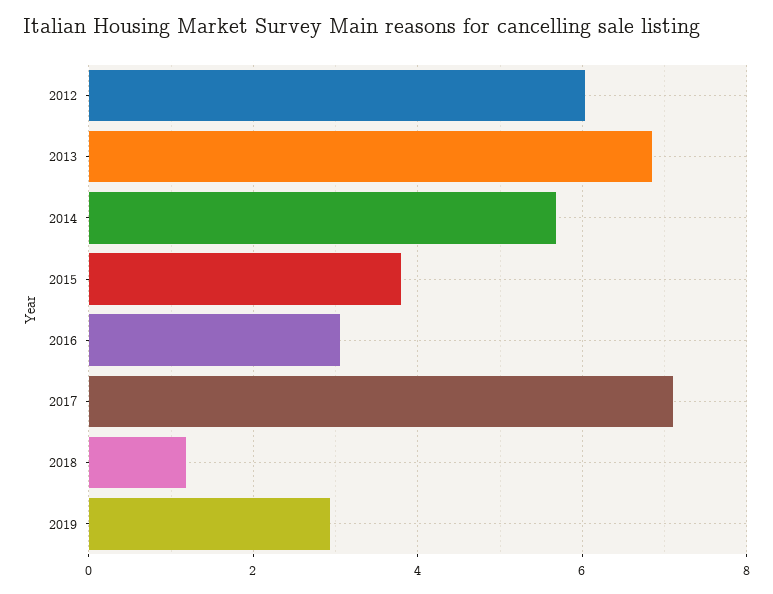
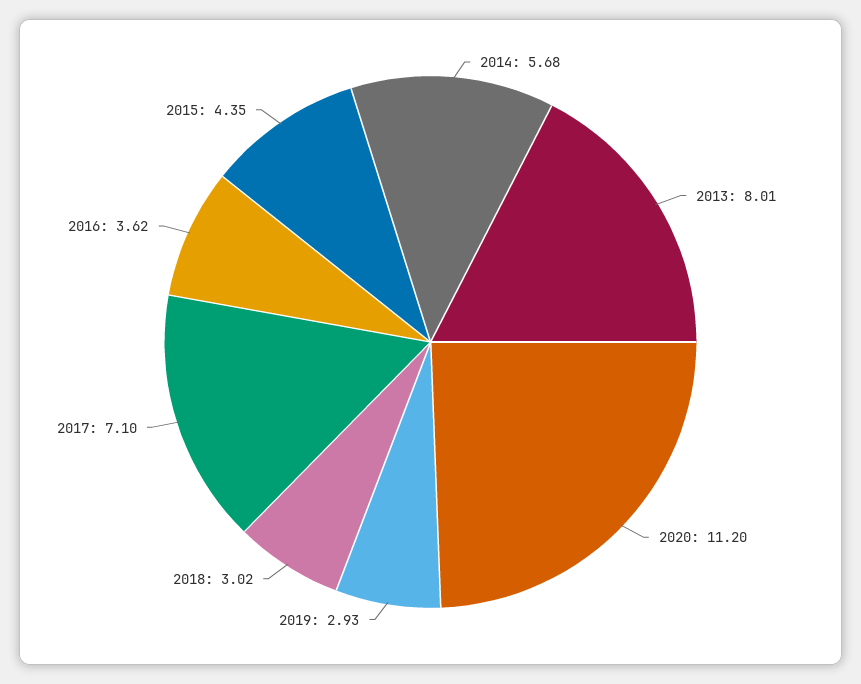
2012: 6 -> none
2013: 6.8 -> 8.01
2015: 3.8 -> 4.35
2016: 3 -> 3.62
2018: 1.2 -> 3.02
2020: none -> 11.2

